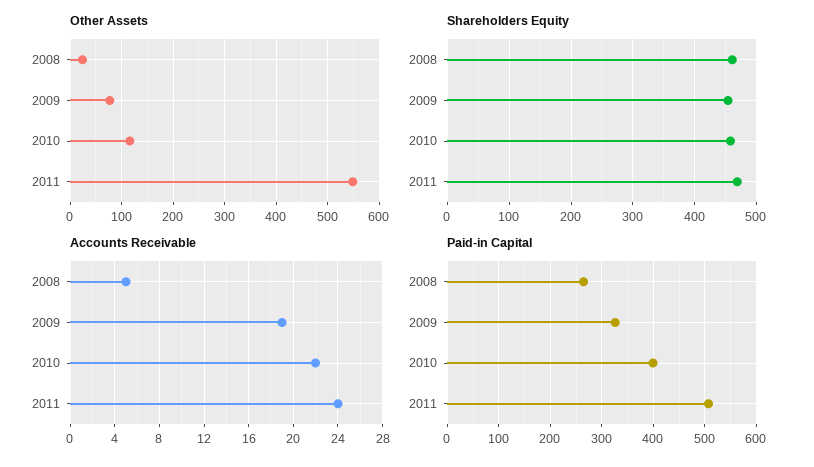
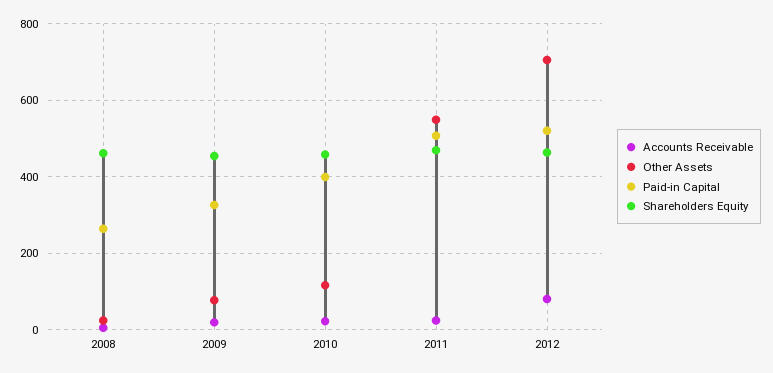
Accounts Receivable, 2012: none -> 80
Other Assets, 2012: none -> 700
Paid-in Capital, 2012: none -> 520
Shareholders Equity, 2012: none -> 460

